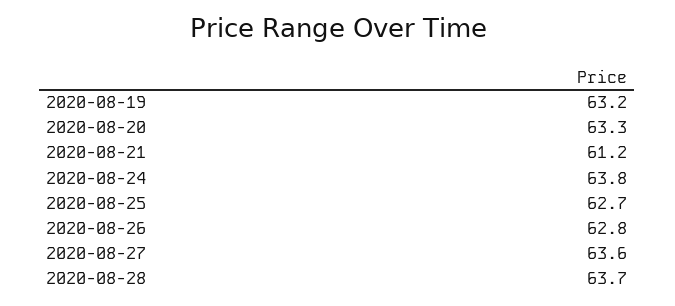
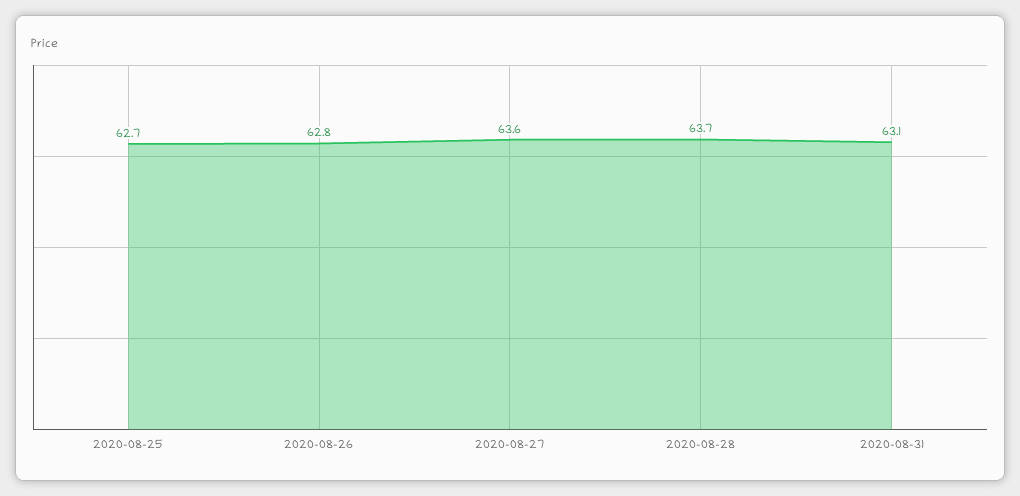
2020-08-19: 63.2 -> none
2020-08-20: 63.3 -> none
2020-08-21: 61.2 -> none
2020-08-24: 63.8 -> none
2020-08-31: none -> 63.1

